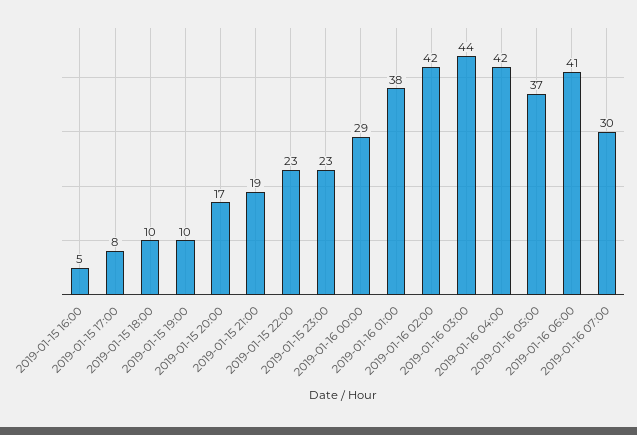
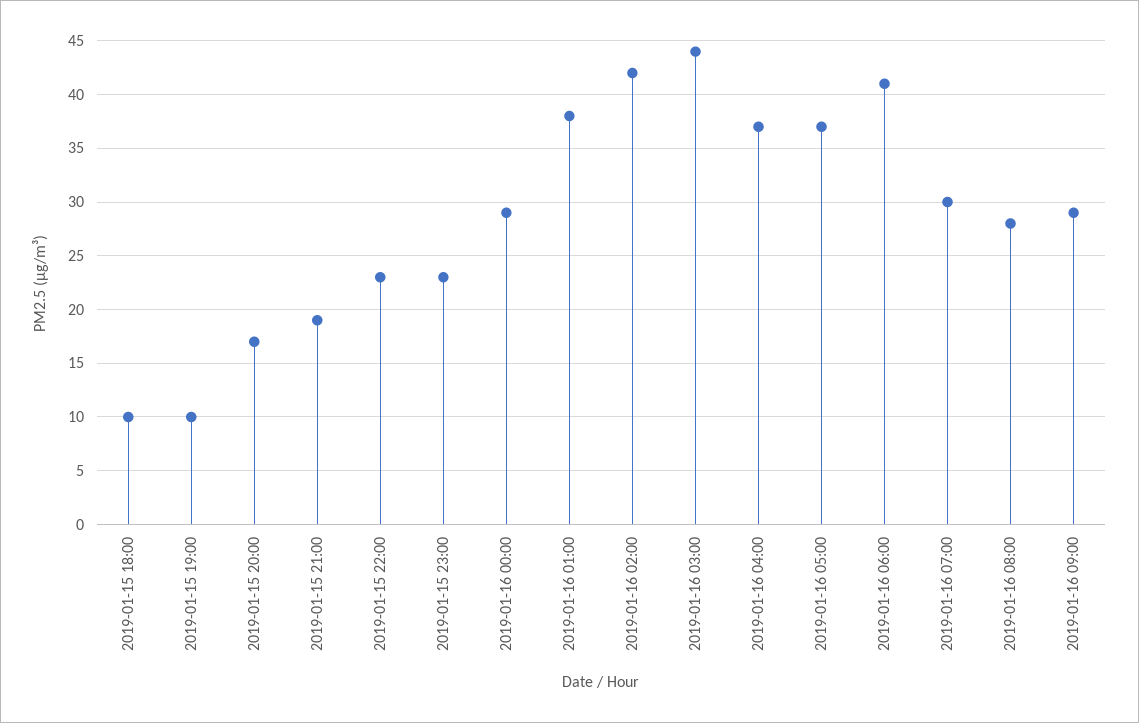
2019-01-15 16:00: 5 -> none
2019-01-15 17:00: 8 -> none
2019-01-16 04:00: 42 -> 37
2019-01-16 08:00: none -> 28
2019-01-16 09:00: none -> 29

